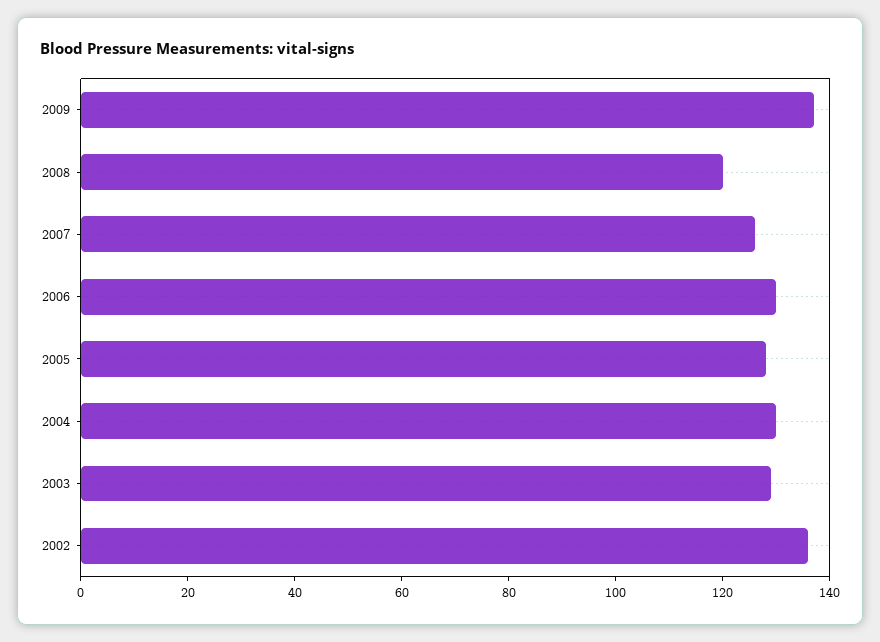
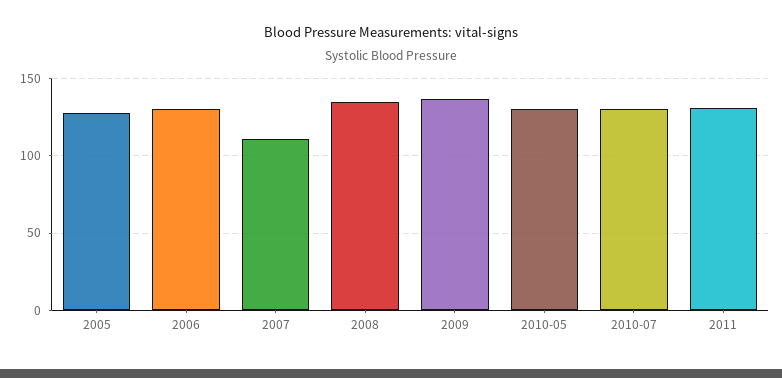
2008: 120 -> 135
2007: 125 -> 110
2004: 130 -> none
2003: 130 -> none
2002: 135 -> none
2010-05: none -> 130
2010-07: none -> 130
2011: none -> 130

